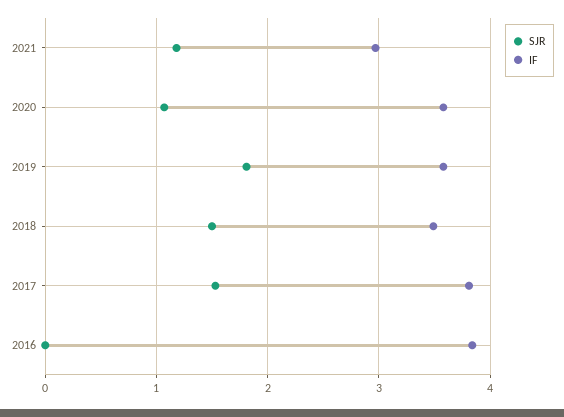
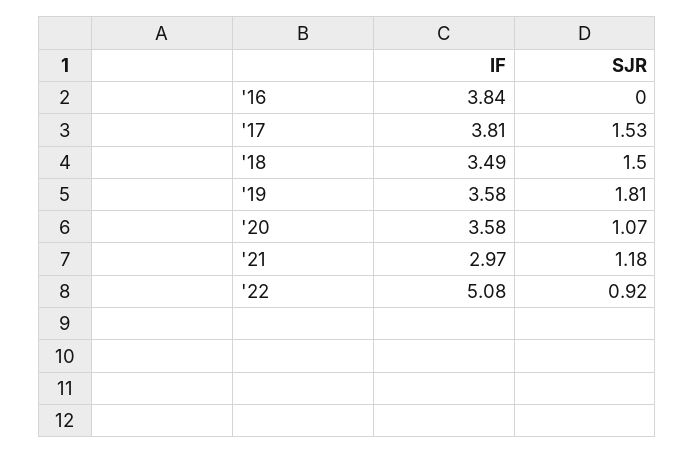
IF, '22: none -> 5.08
SJR, '22: none -> 0.92

